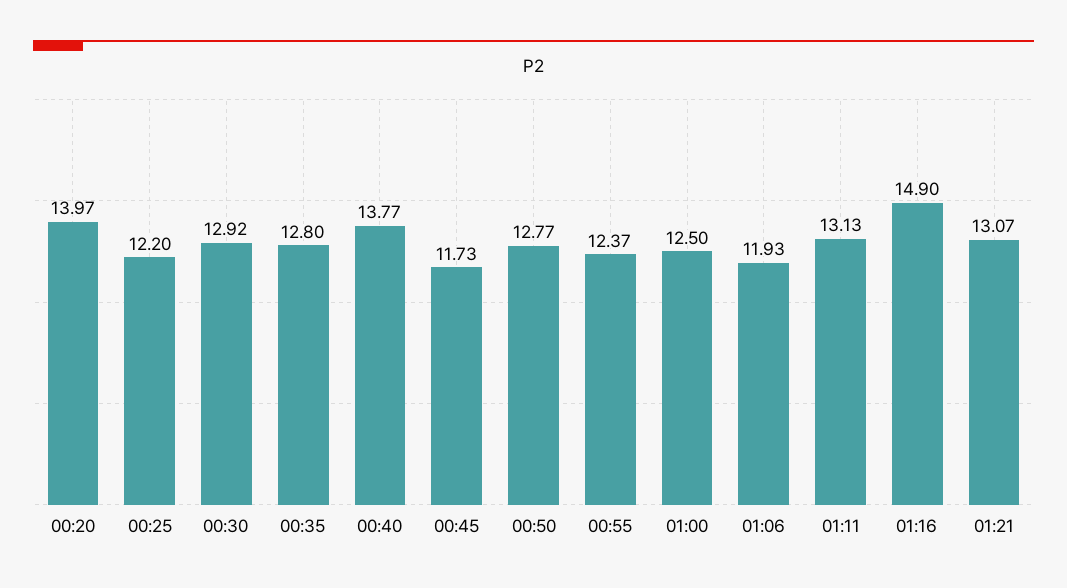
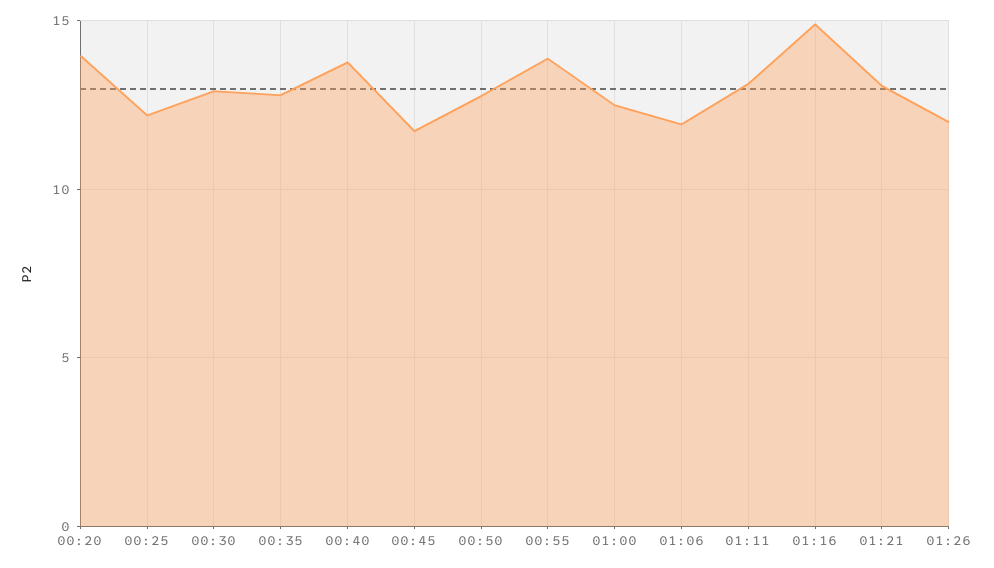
00:55: 12.37 -> 14
01:26: none -> 12

